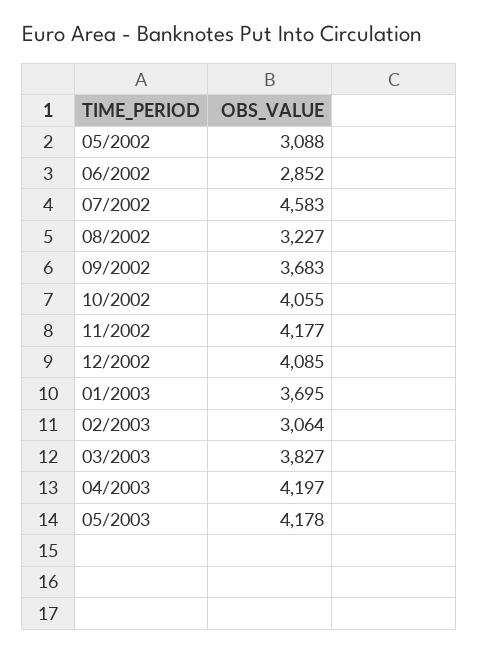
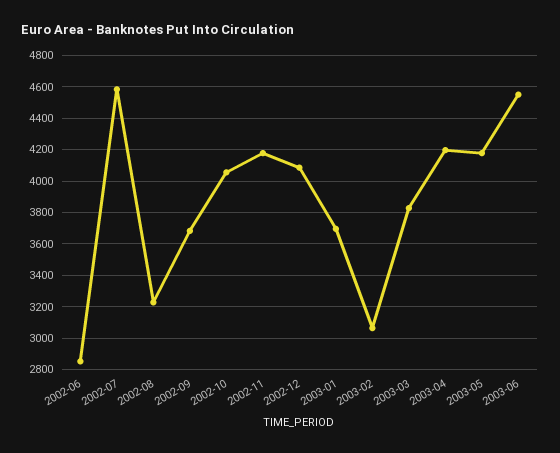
05/2002: 3088 -> none
2003-06: none -> 4550

